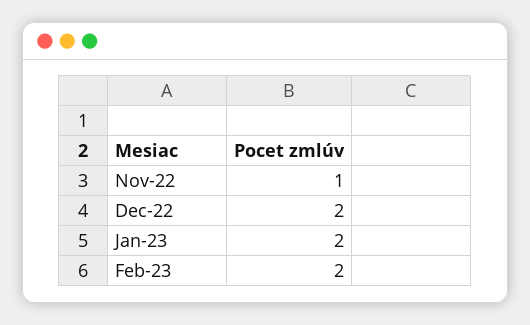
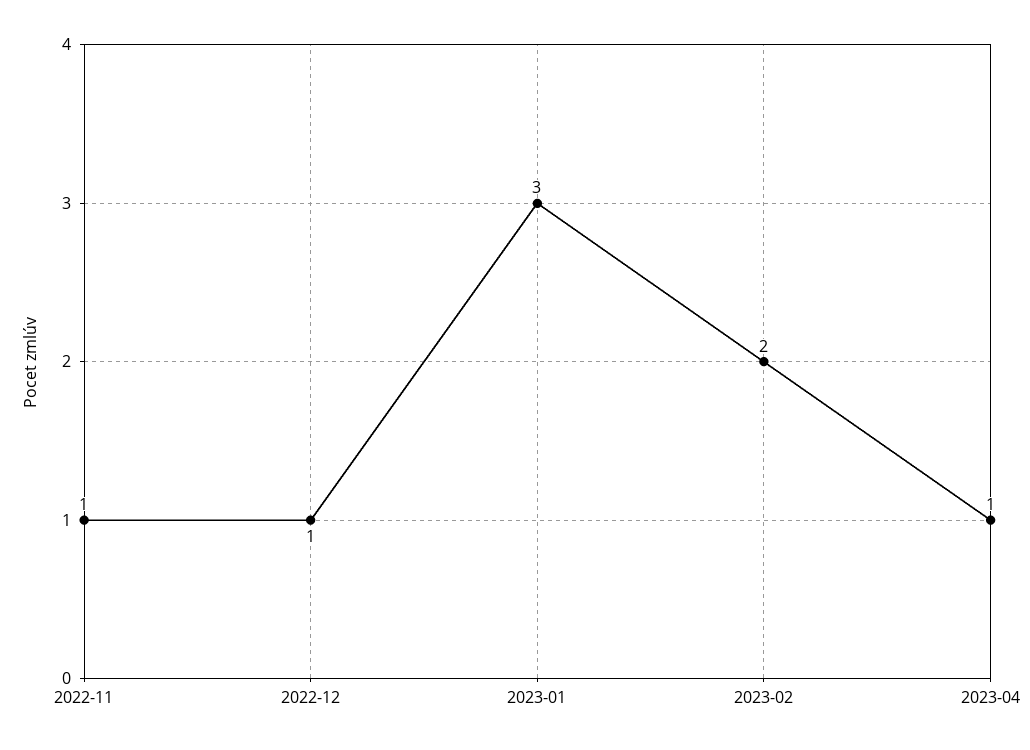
Dec-22: 2 -> 1
Jan-23: 2 -> 3
2023-04: none -> 1

